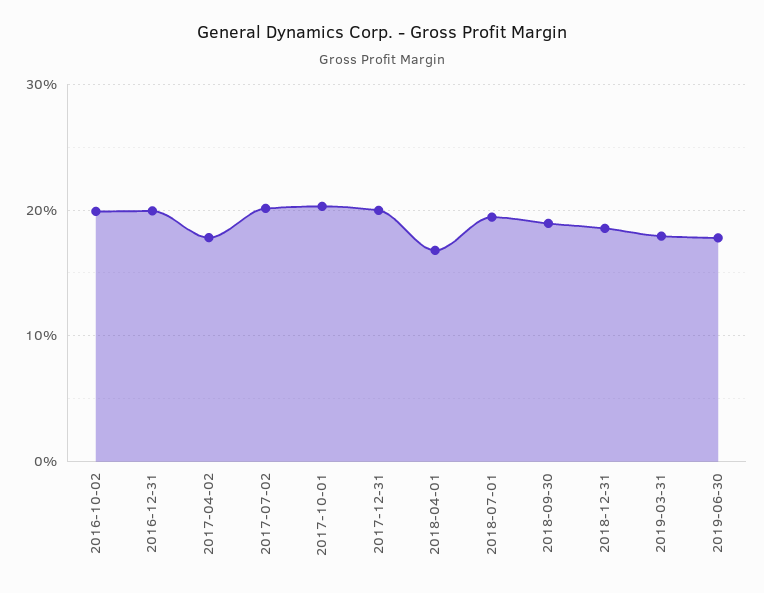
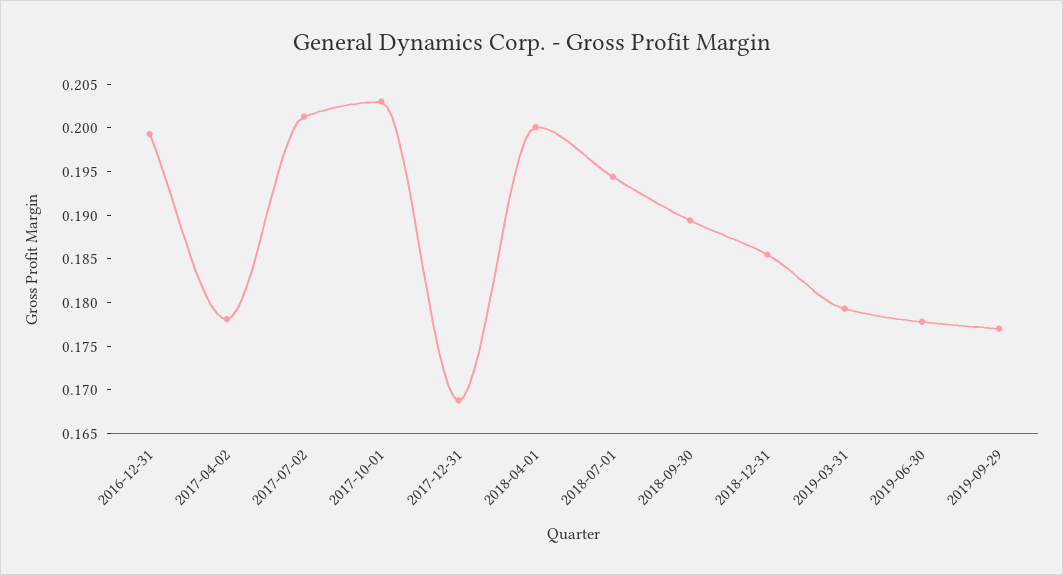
2016-10-02: 0.2 -> none
2017-12-31: 0.2 -> 0.169
2018-04-01: 0.17 -> 0.2
2019-09-29: none -> 0.177

